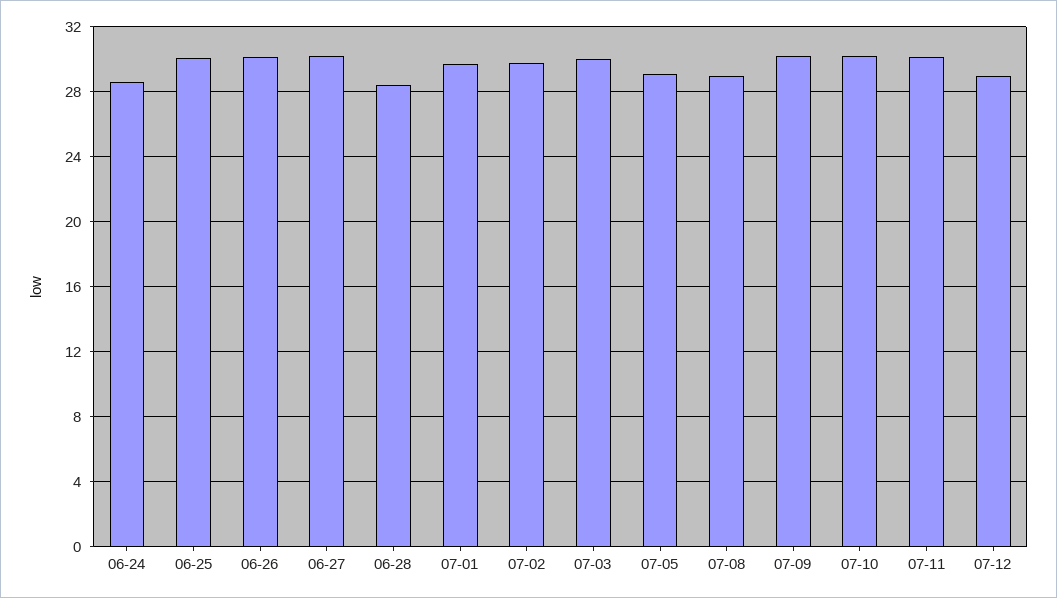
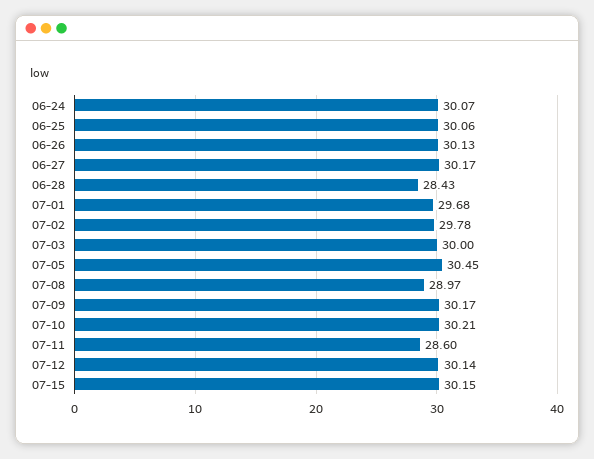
06-24: 28.5 -> 30.07
07-05: 29 -> 30.45
07-11: 30 -> 28.6
07-12: 29 -> 30.14
07-15: none -> 30.15

